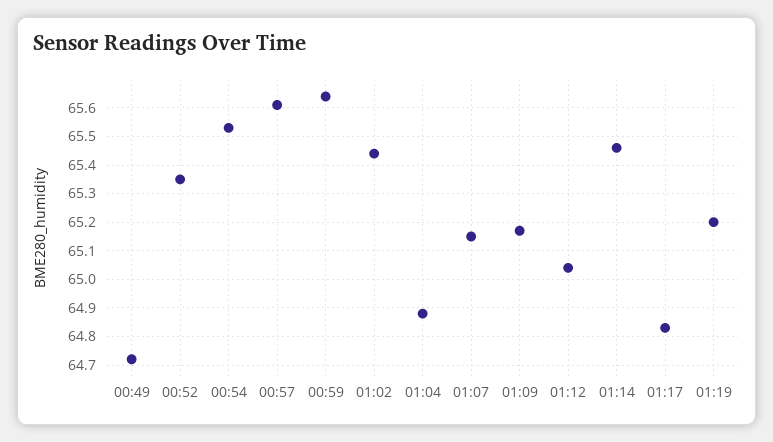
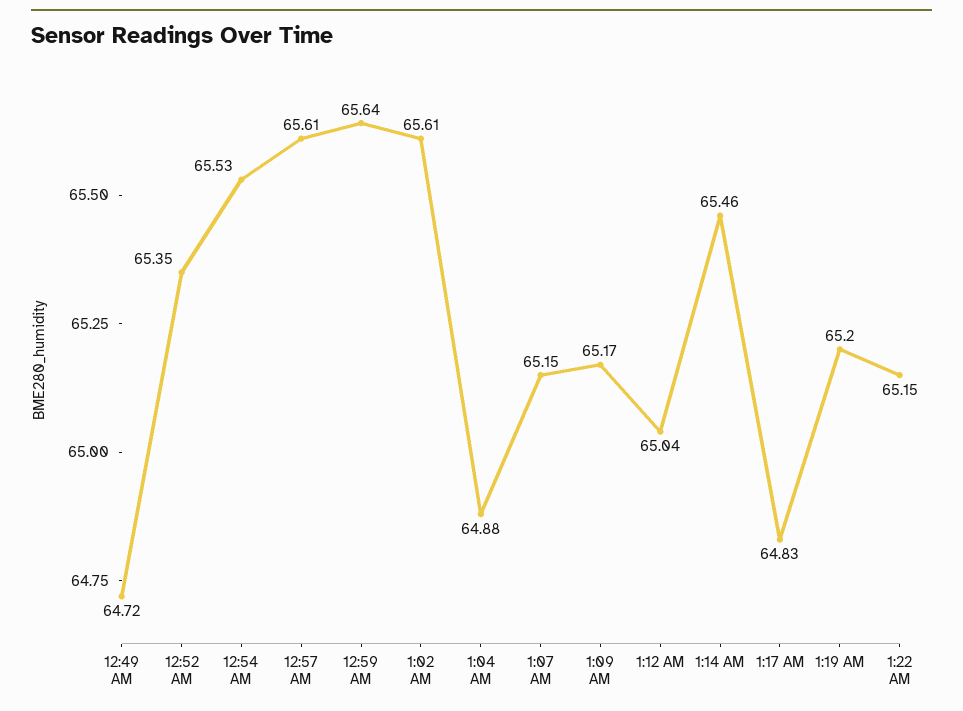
01:02: 65.45 -> 65.61
1:22 AM: none -> 65.15

